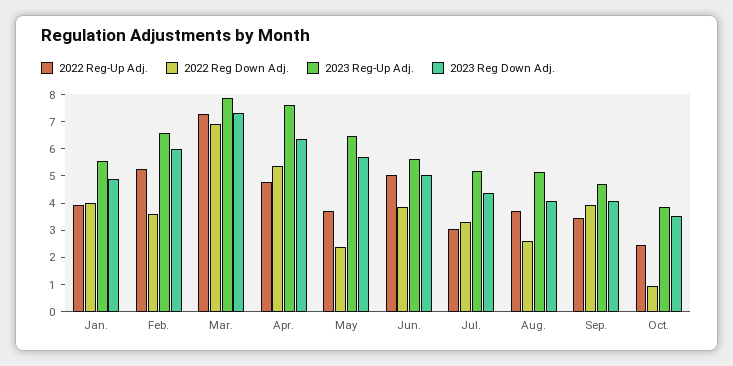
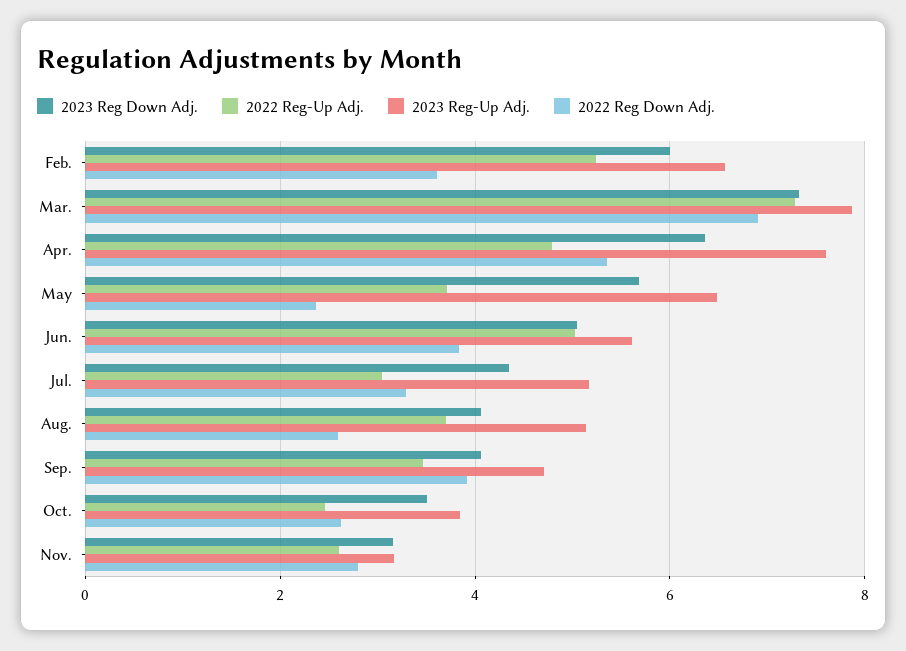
2022 Reg-Up Adj., Jan.: 4 -> none
2022 Reg Down Adj., Jan.: 4 -> none
2023 Reg-Up Adj., Jan.: 5.5 -> none
2023 Reg Down Adj., Jan.: 5 -> none
2022 Reg Down Adj., Oct.: 1 -> 2.6
2023 Reg Down Adj., Nov.: none -> 3.2
2022 Reg-Up Adj., Nov.: none -> 2.6
2023 Reg-Up Adj., Nov.: none -> 3.2
2022 Reg Down Adj., Nov.: none -> 2.8

